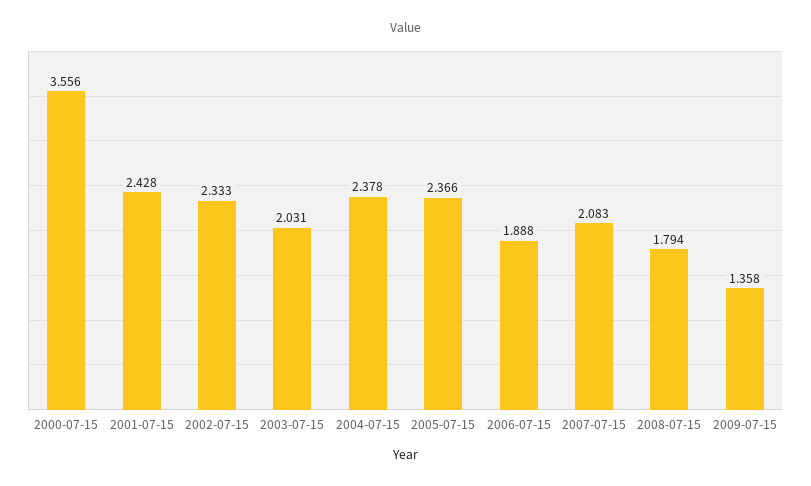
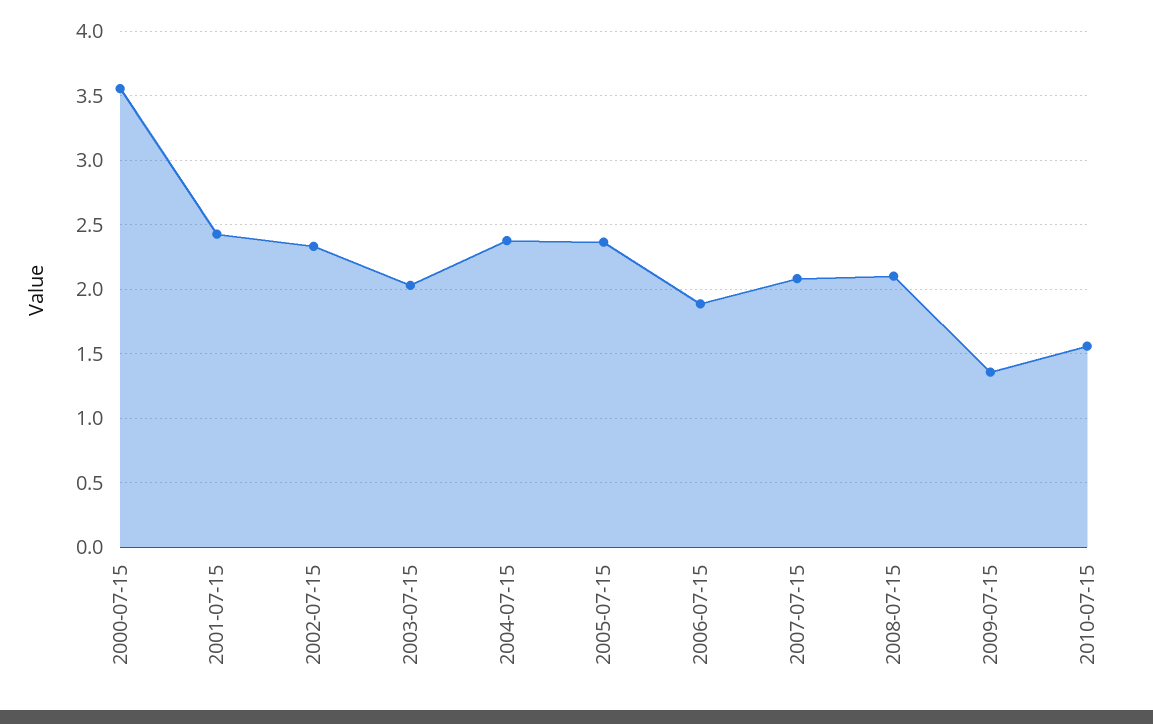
2008-07-15: 1.794 -> 2.1
2010-07-15: none -> 1.55

